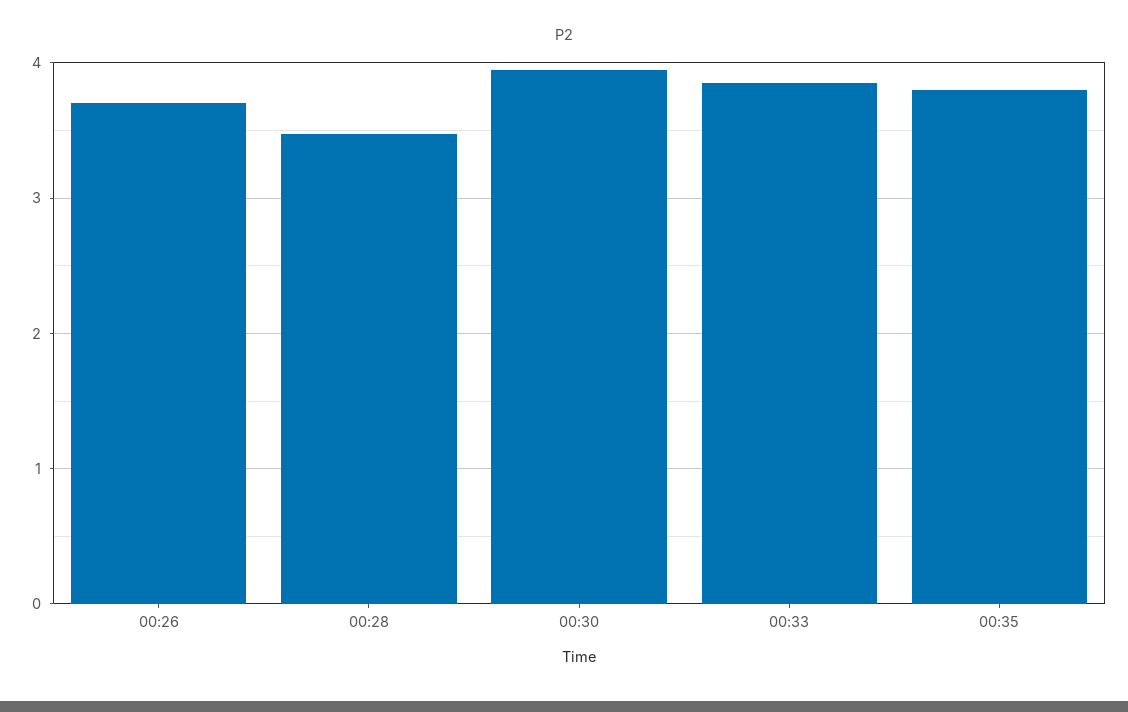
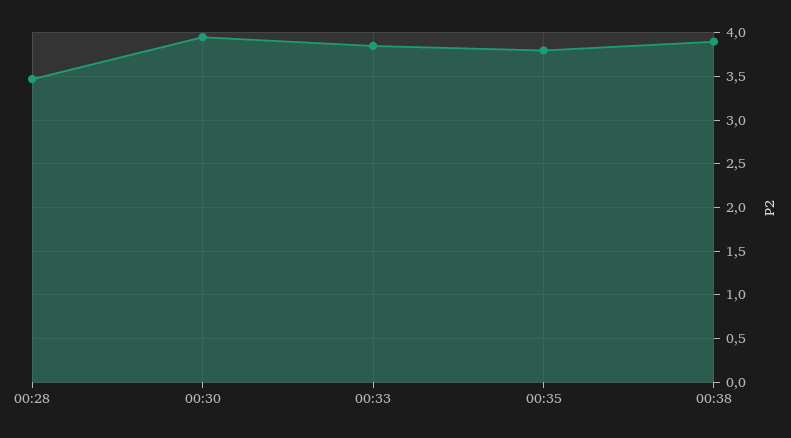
00:26: 3.7 -> none
00:38: none -> 3.9

